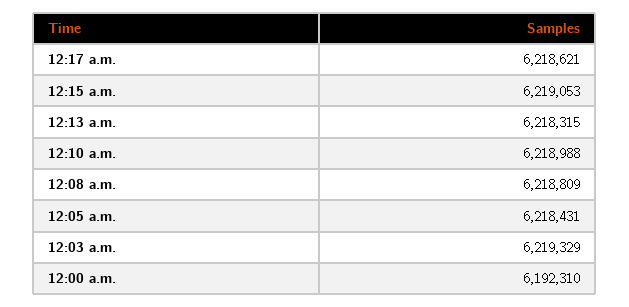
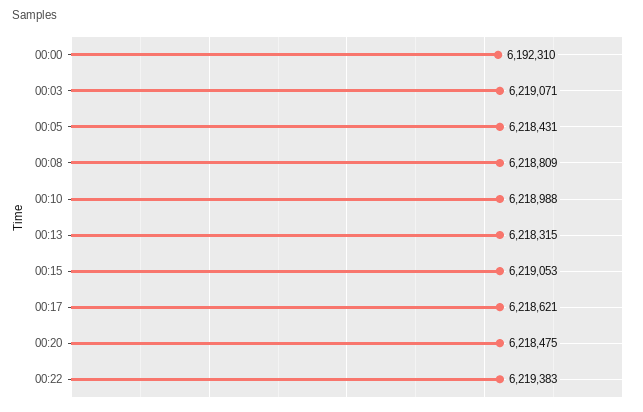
12:03 a.m.: 6219329 -> 6219071
00:20: none -> 6218475
00:22: none -> 6219383

